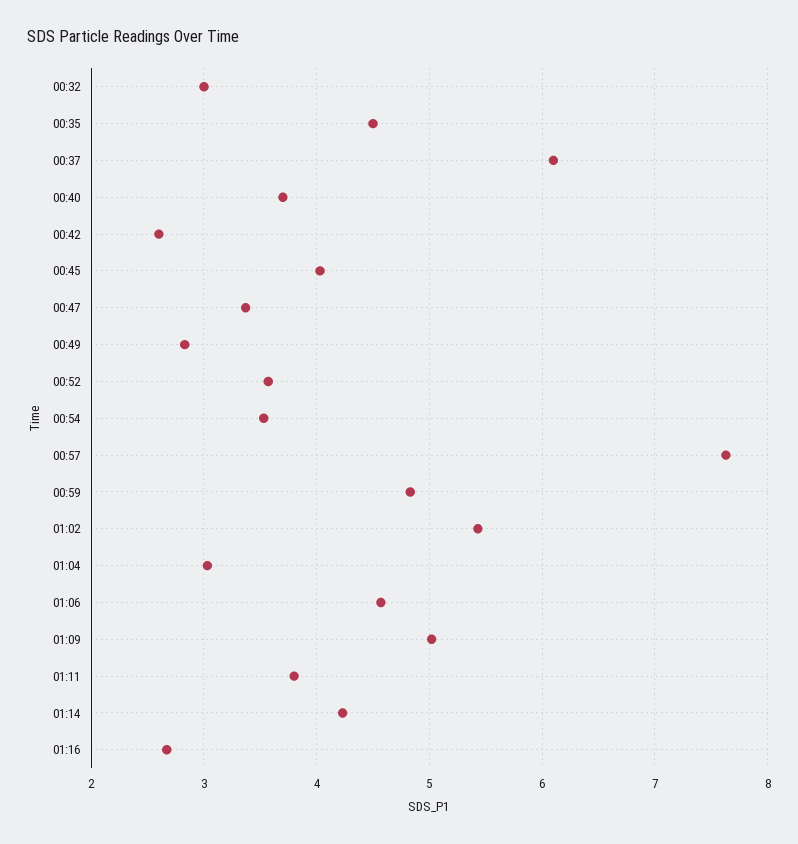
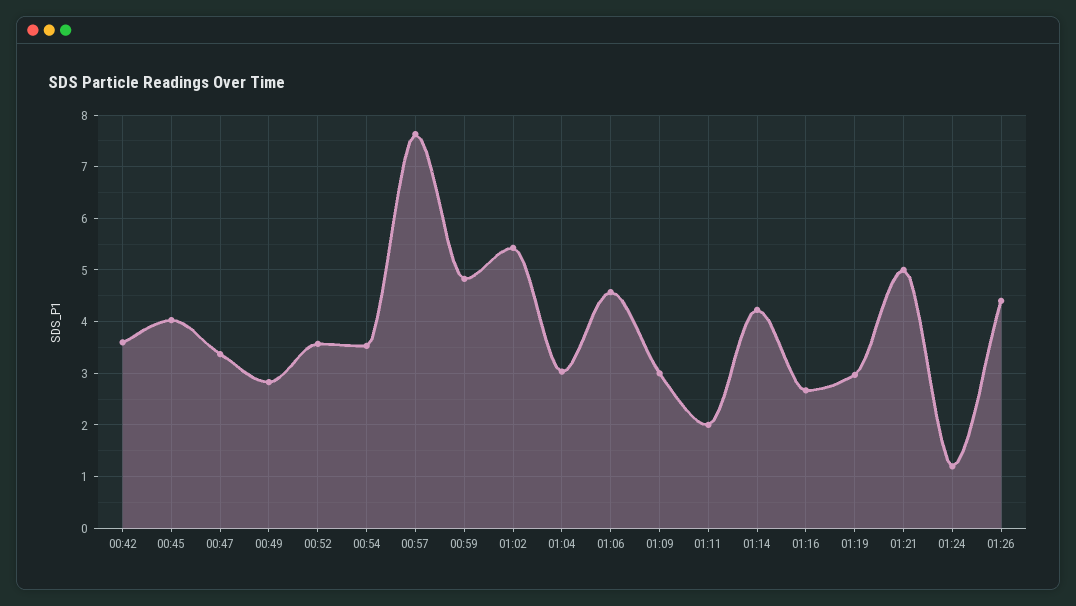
00:32: 3 -> none
00:35: 4.5 -> none
00:37: 6.1 -> none
00:40: 3.7 -> none
00:42: 2.6 -> 3.6
01:09: 5 -> 3
01:11: 3.8 -> 2
01:19: none -> 3
01:21: none -> 5
01:24: none -> 1.2
01:26: none -> 4.4

